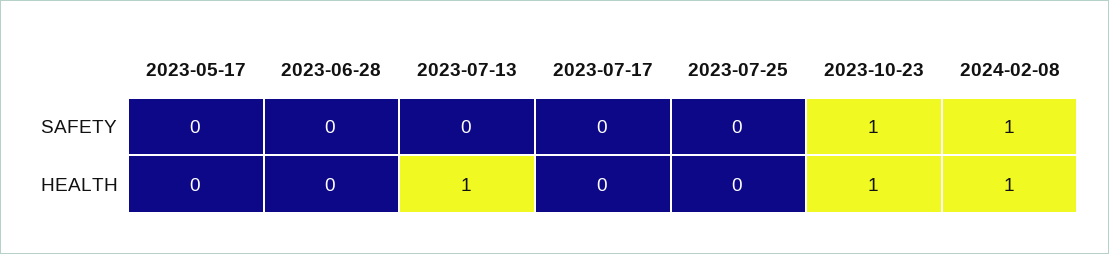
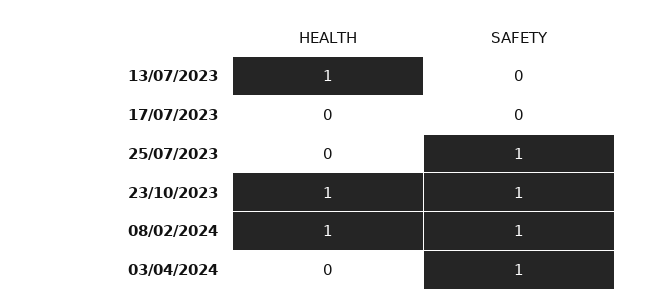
2023-05-17, SAFETY: 0 -> none
2023-06-28, SAFETY: 0 -> none
2023-07-25, SAFETY: 0 -> 1
2023-05-17, HEALTH: 0 -> none
2023-06-28, HEALTH: 0 -> none
03/04/2024, HEALTH: none -> 0
03/04/2024, SAFETY: none -> 1

